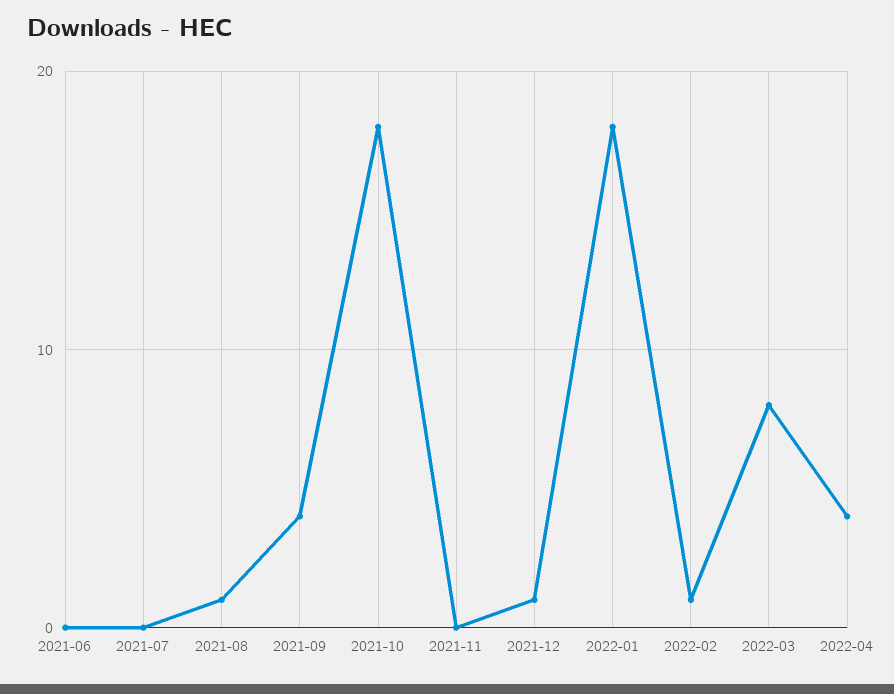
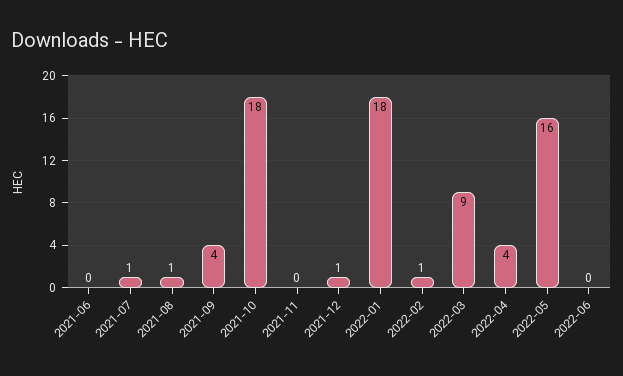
2021-07: 0 -> 1
2022-03: 8 -> 9
2022-05: none -> 16
2022-06: none -> 0

